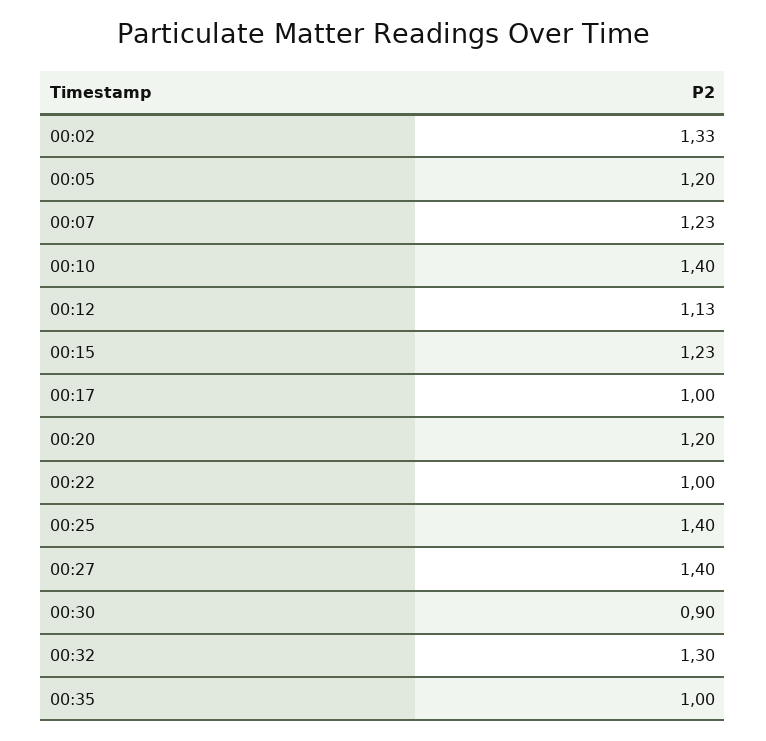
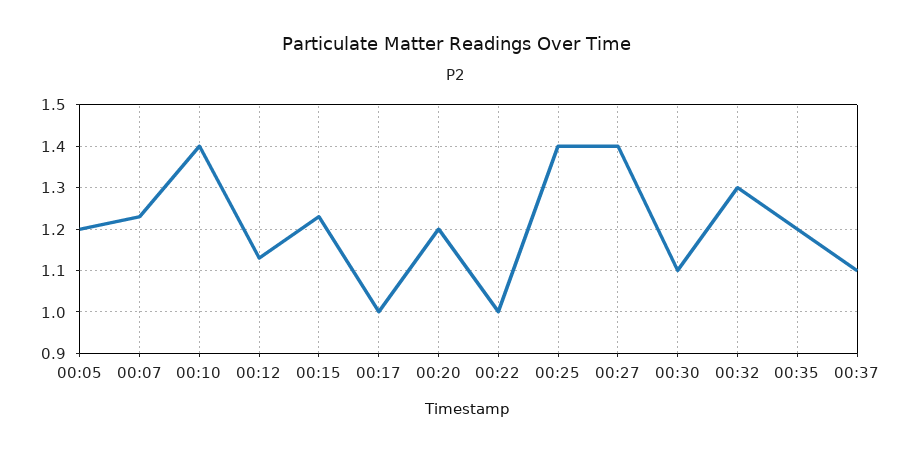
00:02: 1.33 -> none
00:30: 0.9 -> 1.1
00:35: 1 -> 1.2
00:37: none -> 1.1

